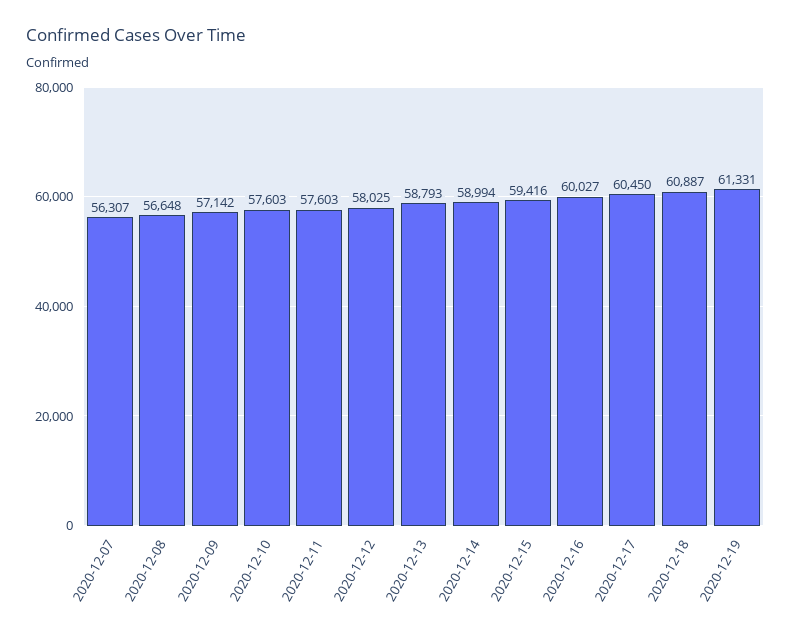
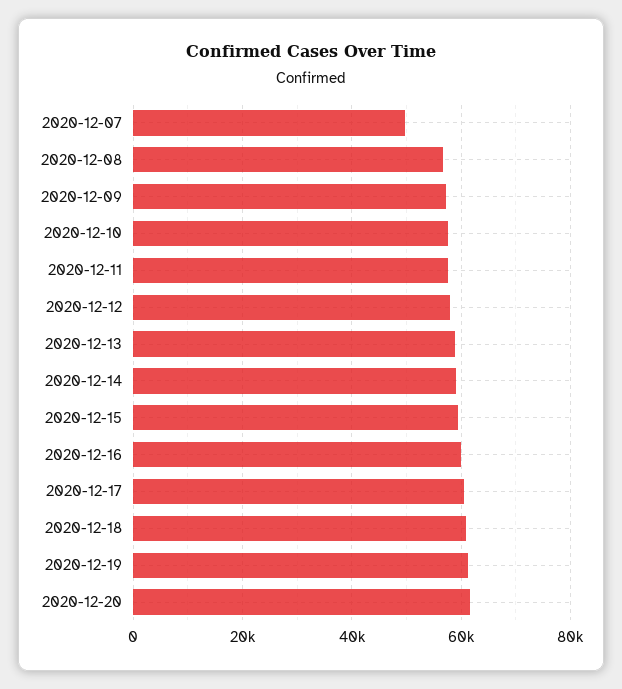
2020-12-07: 56307 -> 50000
2020-12-20: none -> 62000

